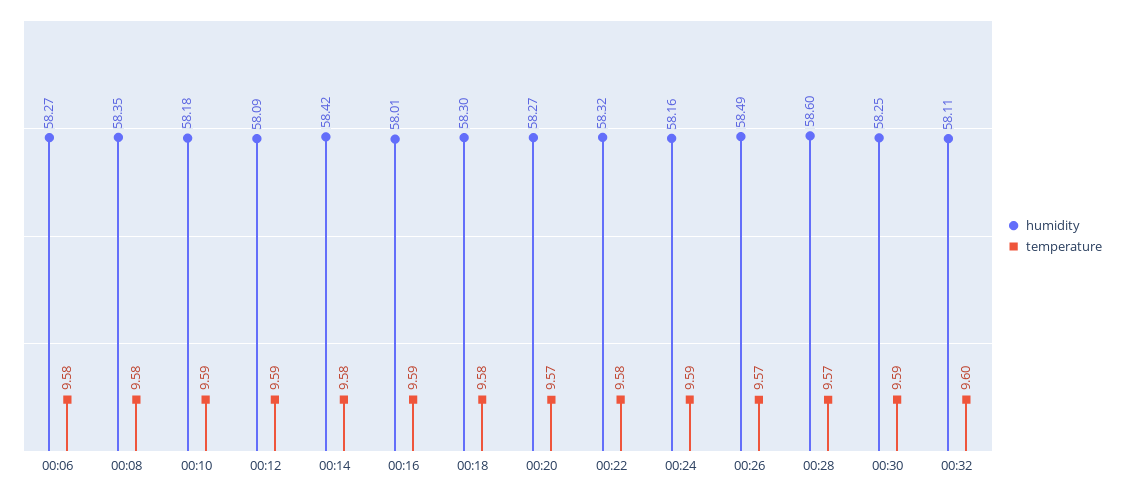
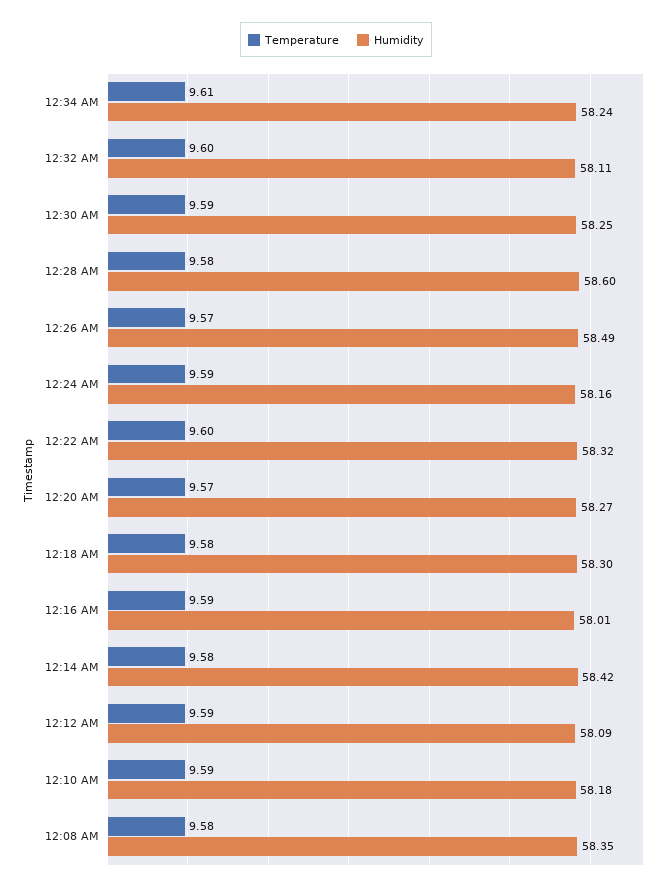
humidity, 00:06: 58.27 -> none
temperature, 00:06: 9.58 -> none
temperature, 00:22: 9.58 -> 9.6
temperature, 00:28: 9.57 -> 9.58
temperature, 12:34 AM: none -> 9.61
humidity, 12:34 AM: none -> 58.24

